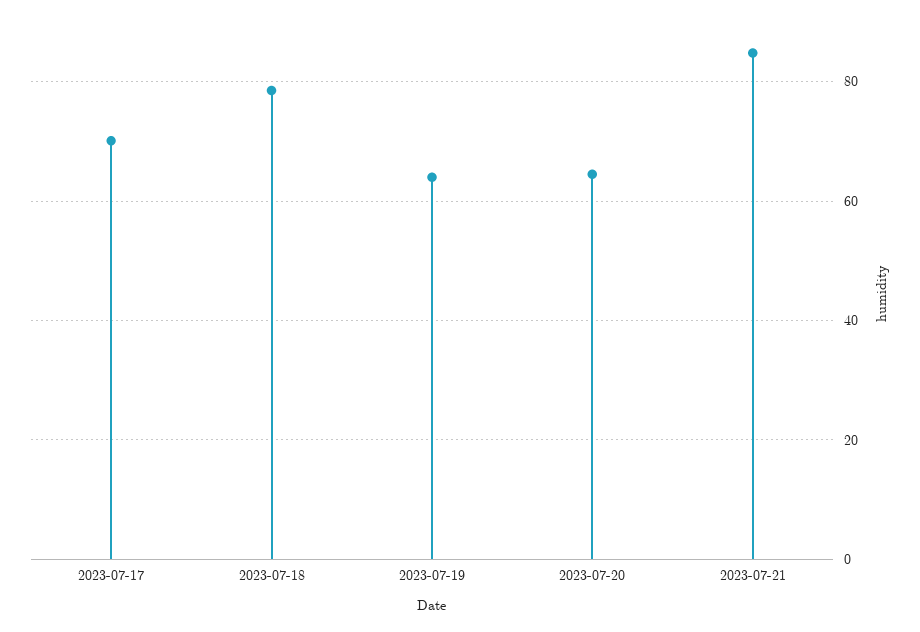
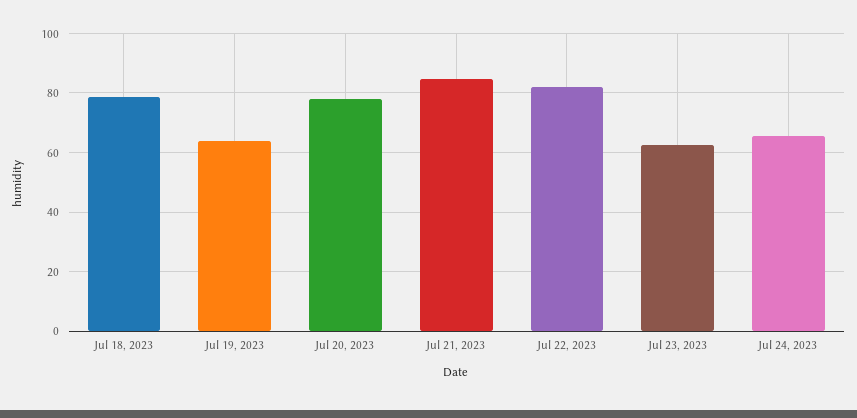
2023-07-17: 70 -> none
2023-07-20: 64 -> 77.5
Jul 22, 2023: none -> 82.5
Jul 23, 2023: none -> 62.5
Jul 24, 2023: none -> 65

